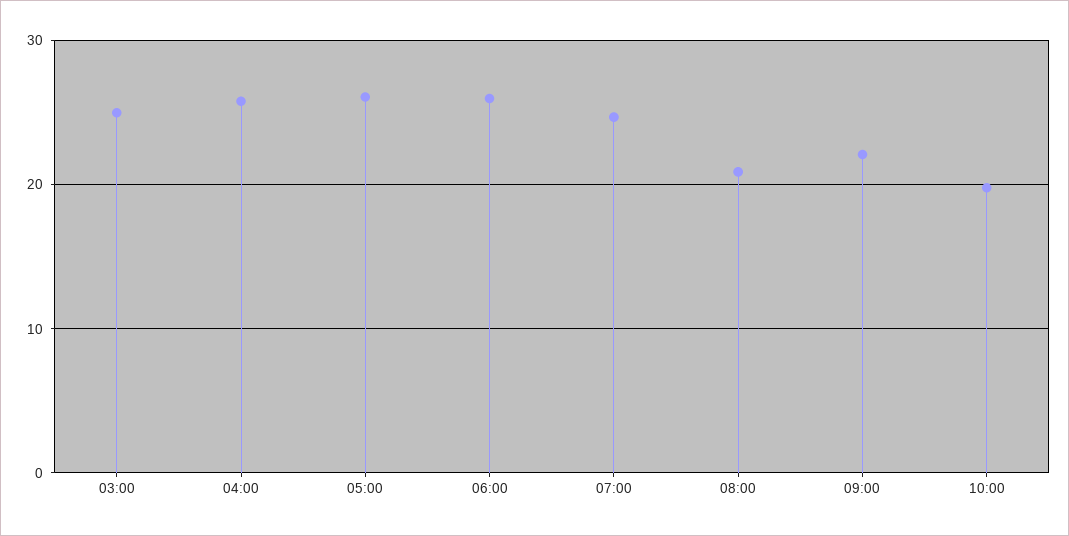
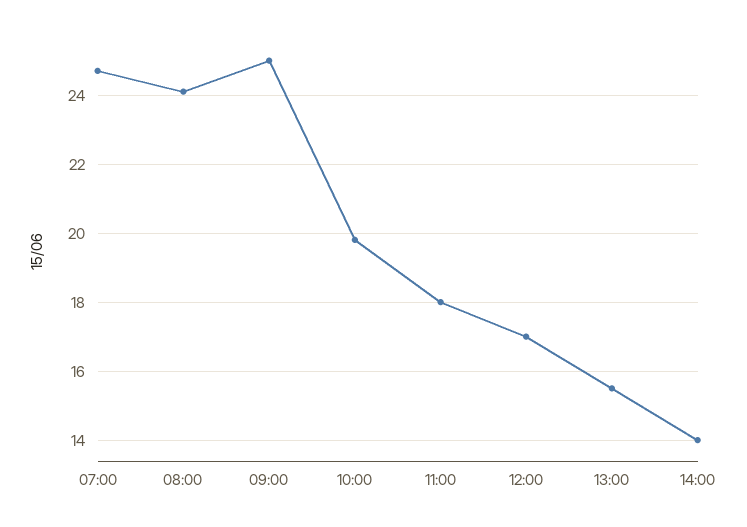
03:00: 25 -> none
04:00: 26 -> none
05:00: 26 -> none
06:00: 26 -> none
08:00: 21 -> 24
09:00: 22 -> 25
11:00: none -> 18
12:00: none -> 17
13:00: none -> 15.5
14:00: none -> 14

